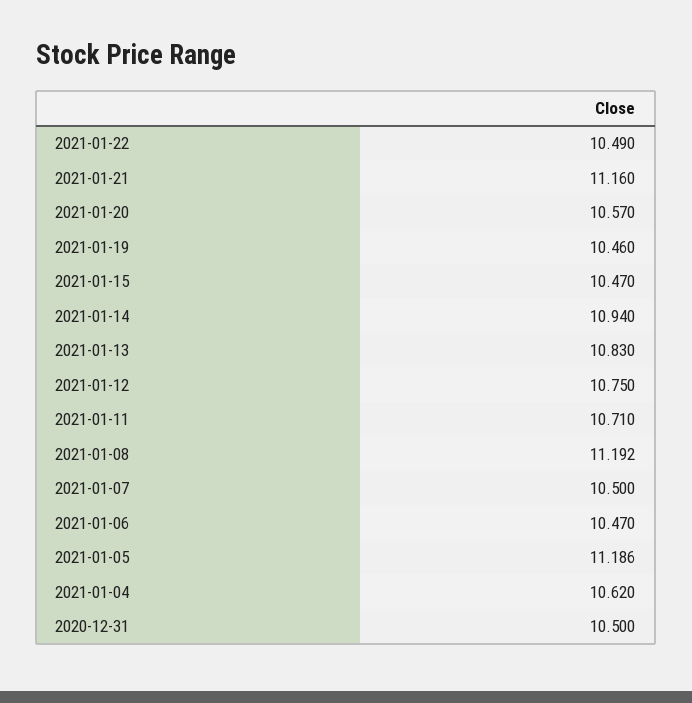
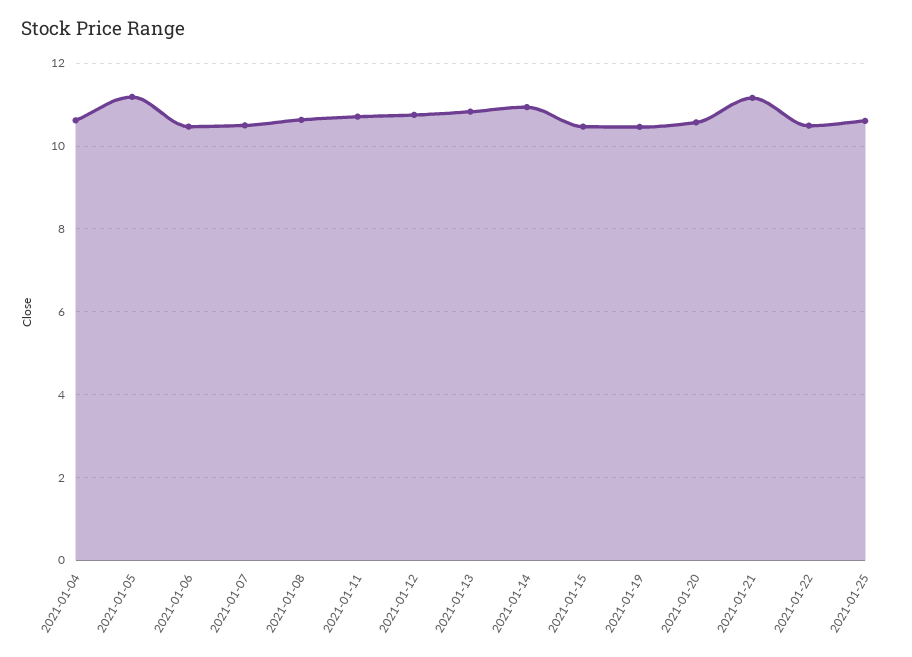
2021-01-08: 11.192 -> 10.6
2020-12-31: 10.5 -> none
2021-01-25: none -> 10.6

